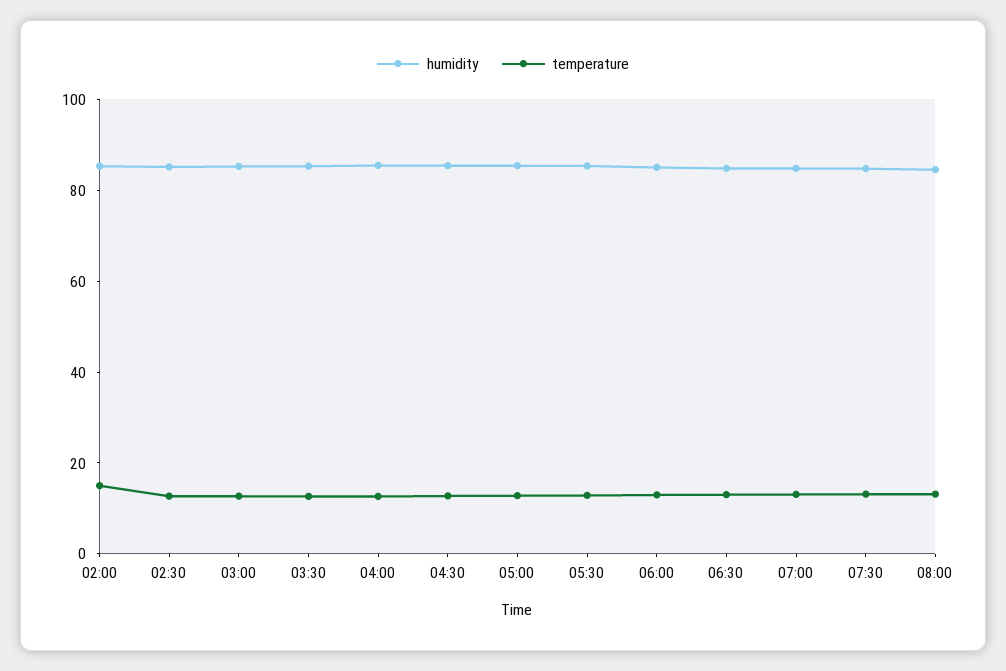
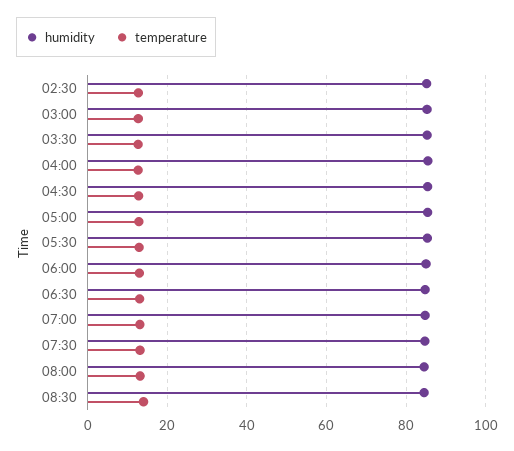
humidity, 02:00: 85 -> none
temperature, 02:00: 15 -> none
humidity, 08:30: none -> 84
temperature, 08:30: none -> 14

